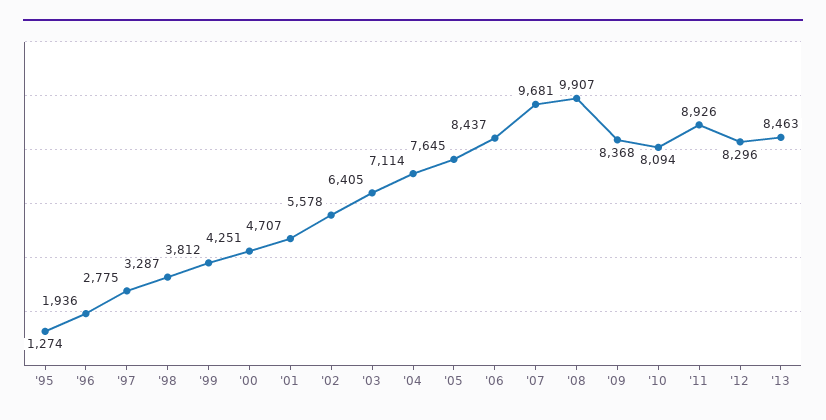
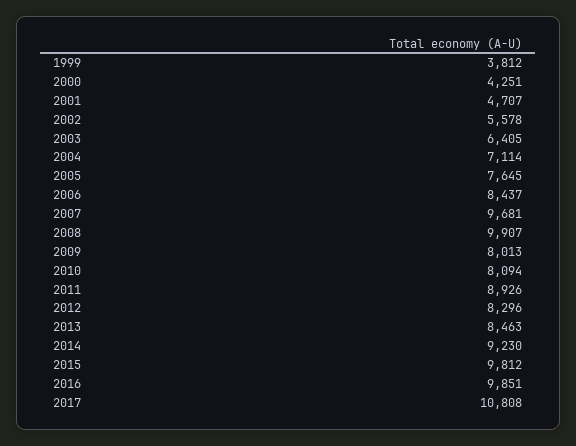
'95: 1274 -> none
'96: 1936 -> none
'97: 2775 -> none
'98: 3287 -> none
'09: 8368 -> 8013
2014: none -> 9230
2015: none -> 9812
2016: none -> 9851
2017: none -> 10808

